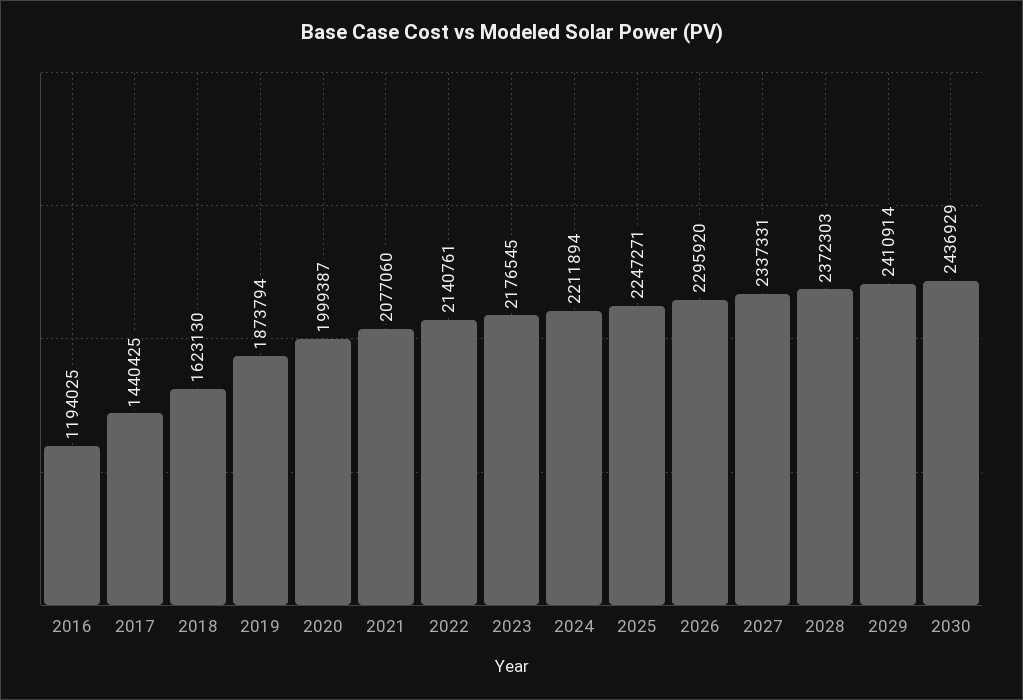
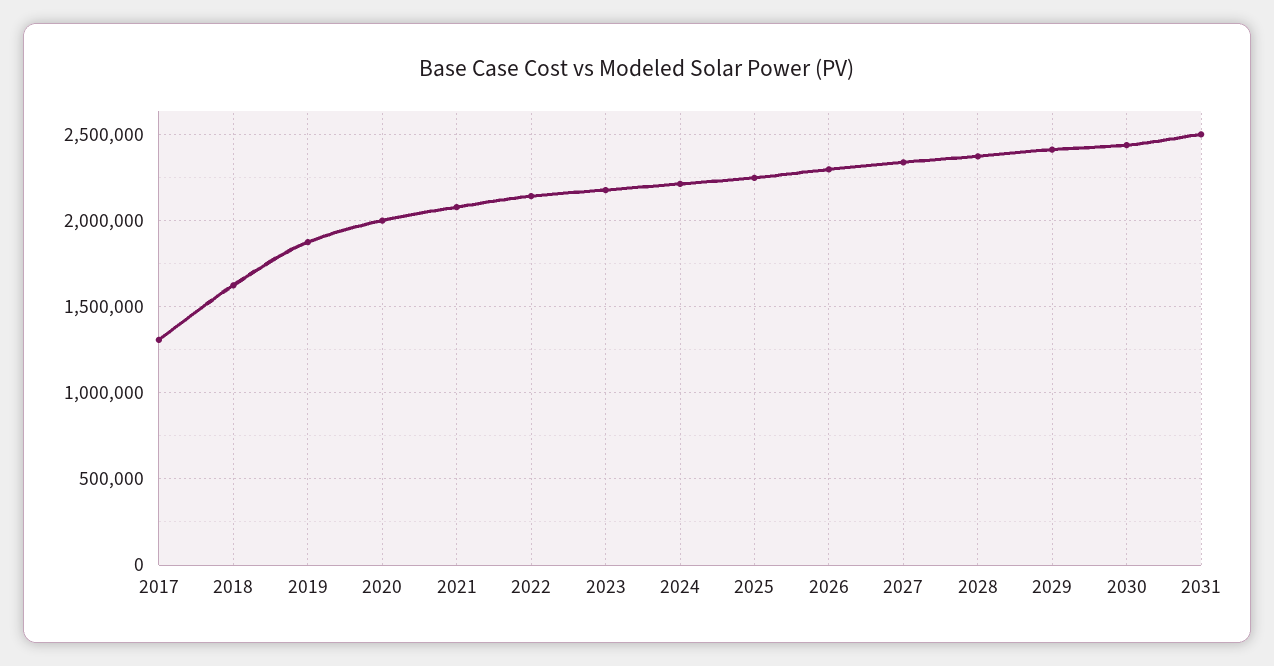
2016: 1194025 -> none
2017: 1440425 -> 1300000
2031: none -> 2500000

